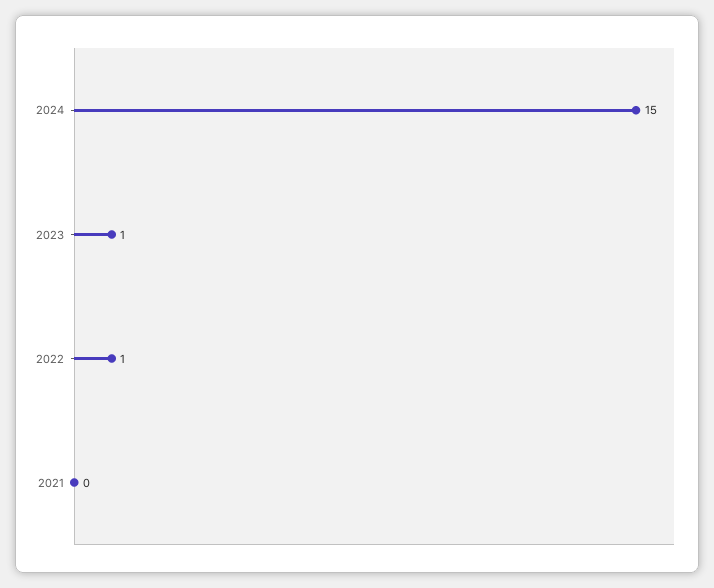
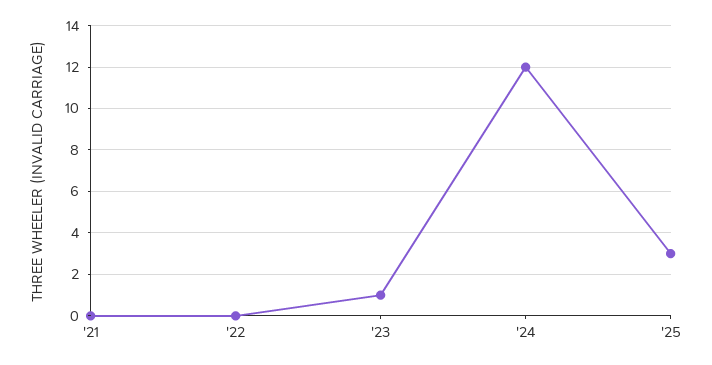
2024: 15 -> 12
2022: 1 -> 0
'25: none -> 3

